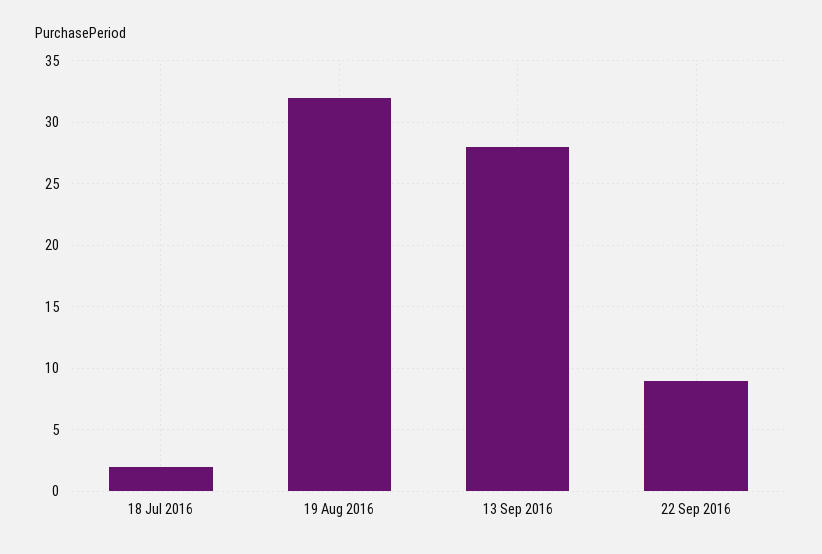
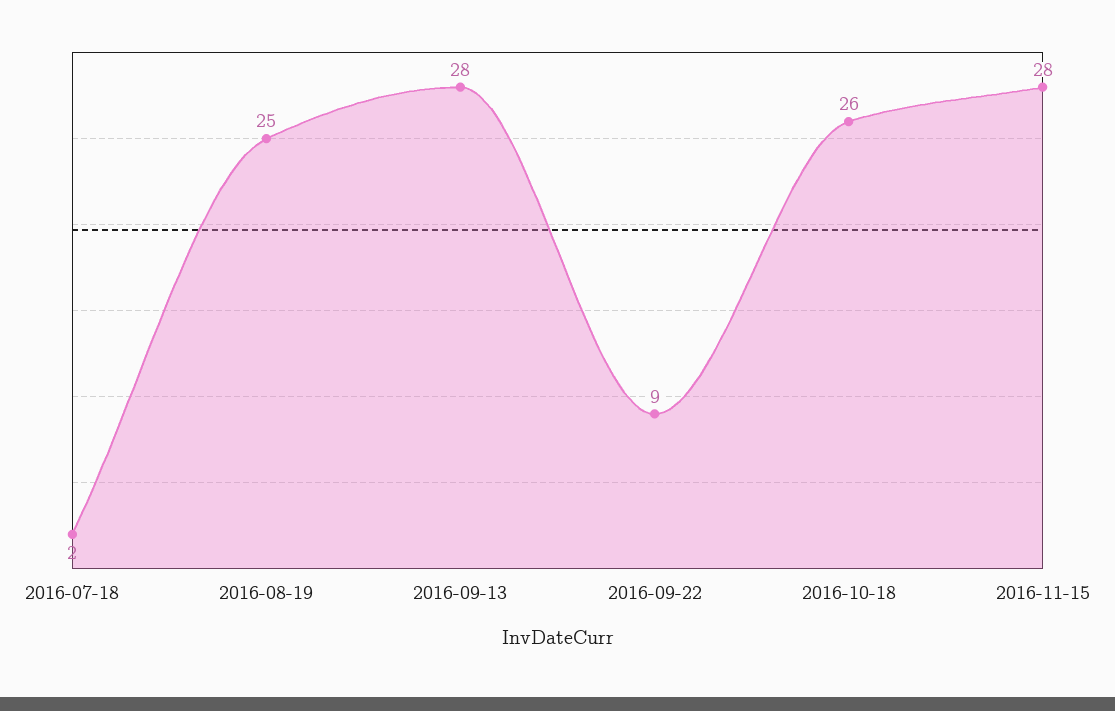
19 Aug 2016: 32 -> 25
2016-10-18: none -> 26
2016-11-15: none -> 28

